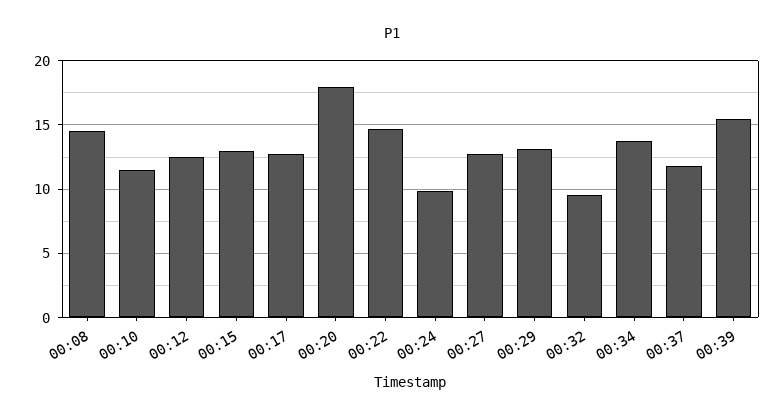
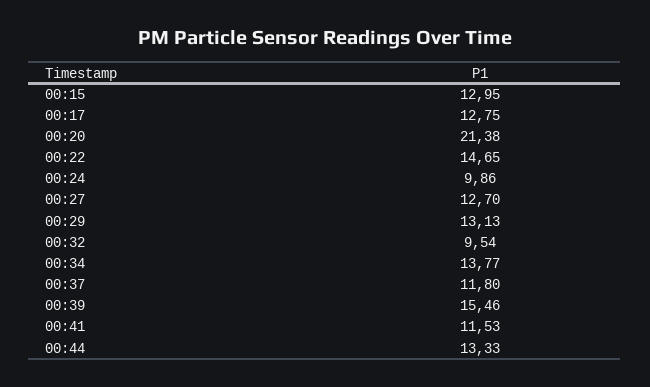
00:08: 14.5 -> none
00:10: 11.5 -> none
00:12: 12.5 -> none
00:20: 18 -> 21.38
00:41: none -> 11.53
00:44: none -> 13.33

